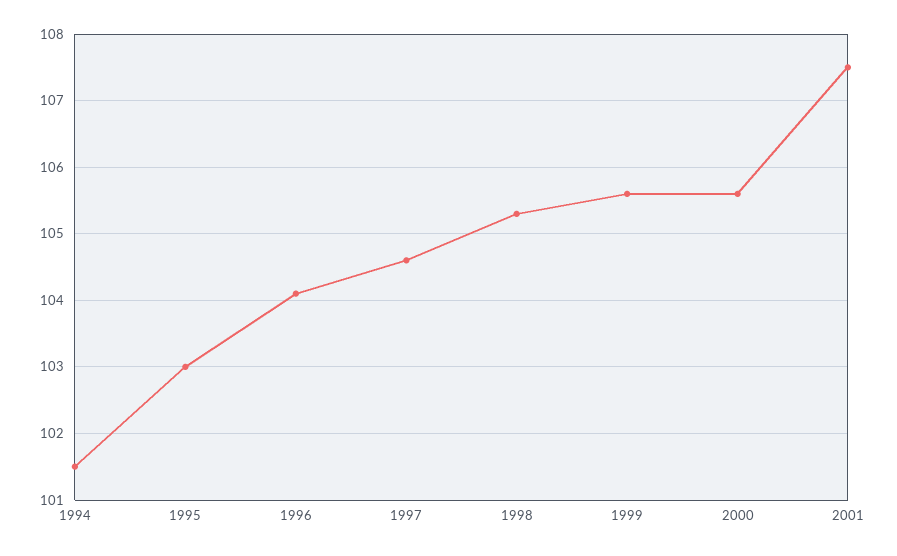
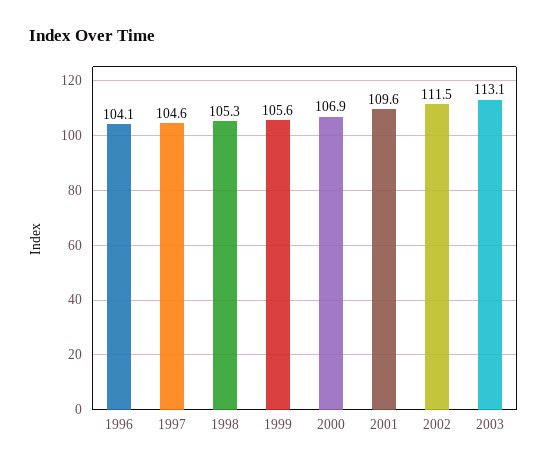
1994: 101.5 -> none
1995: 103 -> none
2000: 105.6 -> 106.9
2001: 107.5 -> 109.6
2002: none -> 111.5
2003: none -> 113.1

